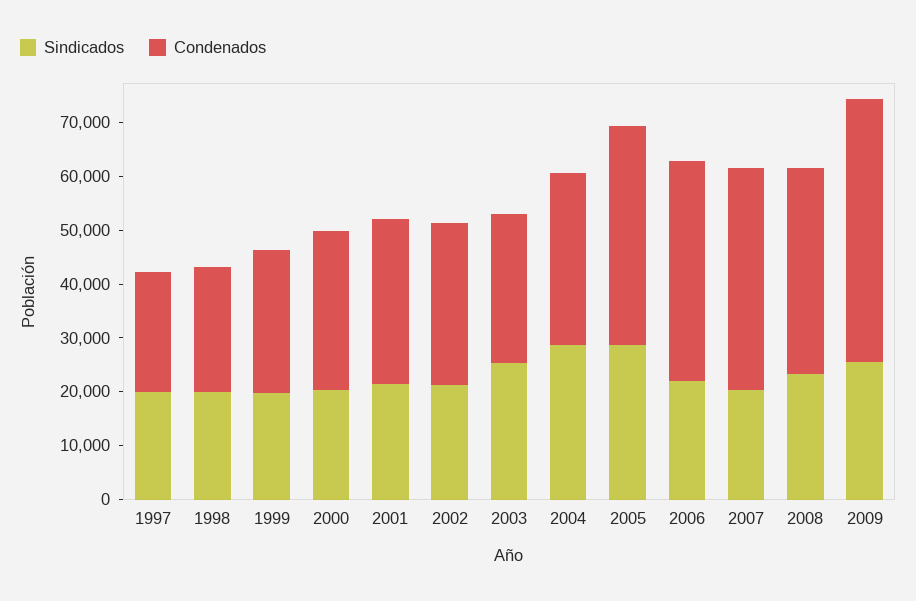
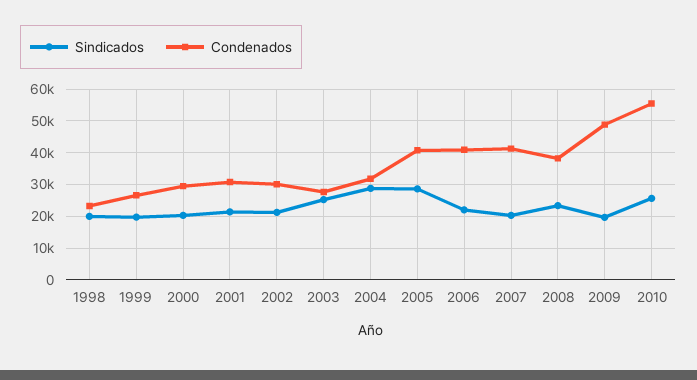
Sindicados, 1997: 20000 -> none
Condenados, 1997: 22000 -> none
Sindicados, 2009: 26000 -> 20000
Sindicados, 2010: none -> 26000
Condenados, 2010: none -> 56000

